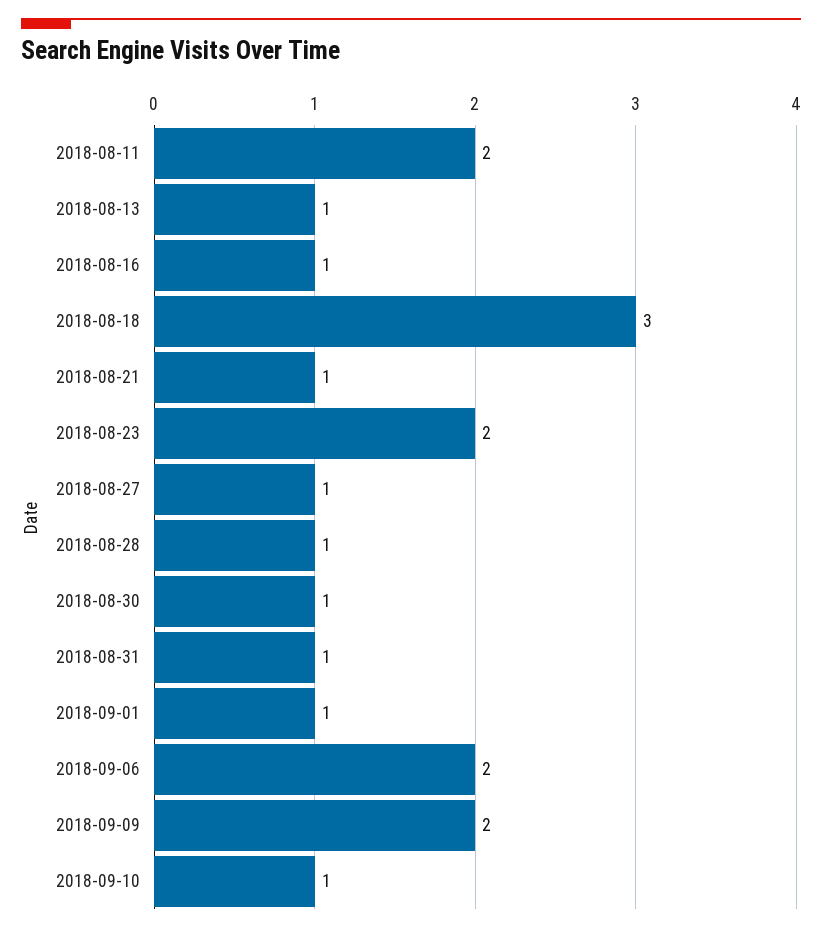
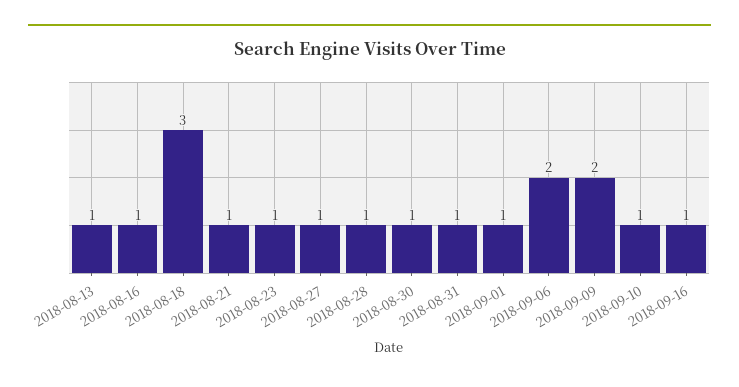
2018-08-11: 2 -> none
2018-08-23: 2 -> 1
2018-09-16: none -> 1

